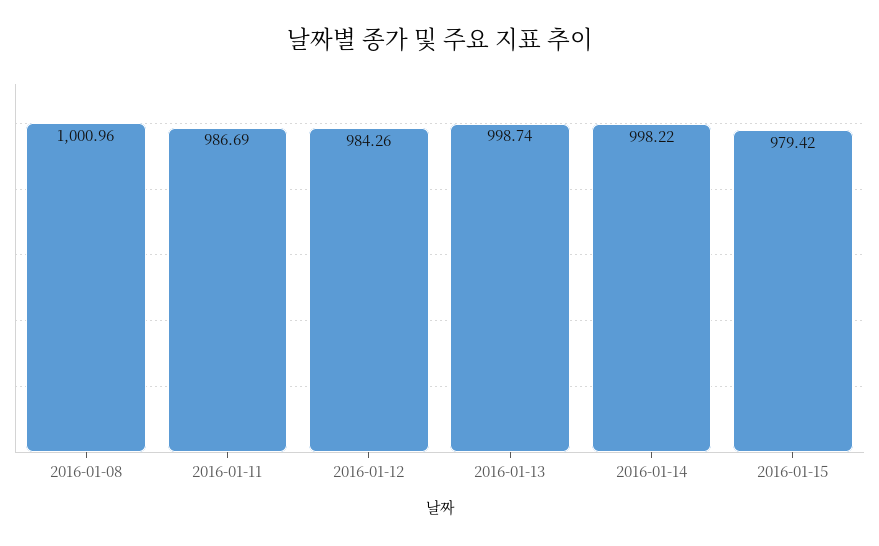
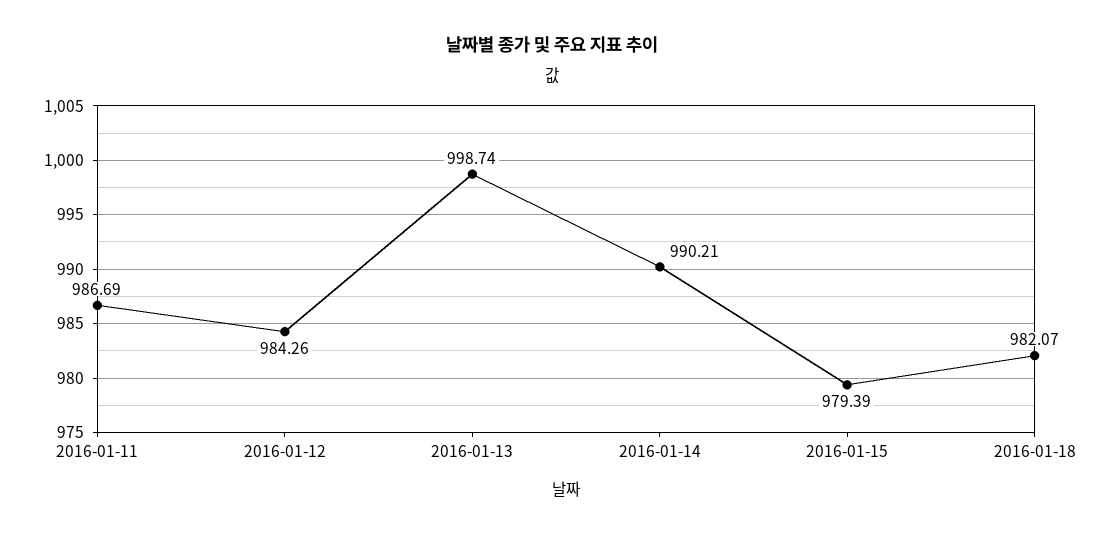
2016-01-08: 1000.96 -> none
2016-01-14: 998.22 -> 990.21
2016-01-15: 979.42 -> 979.39
2016-01-18: none -> 982.07

